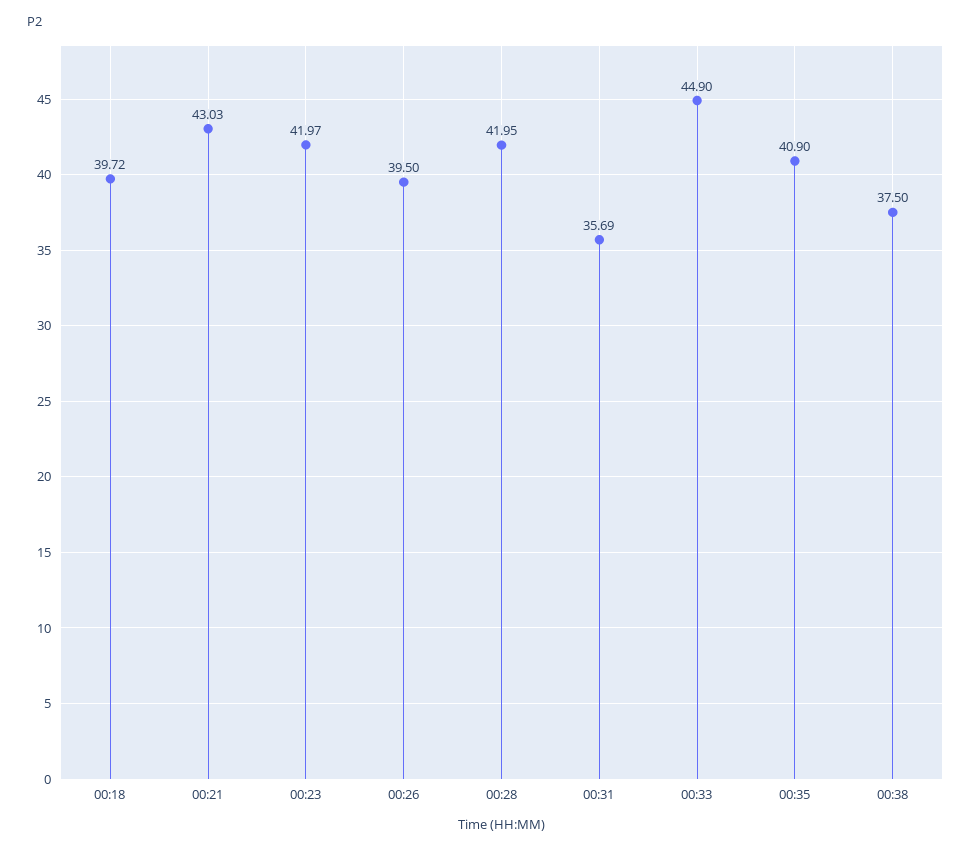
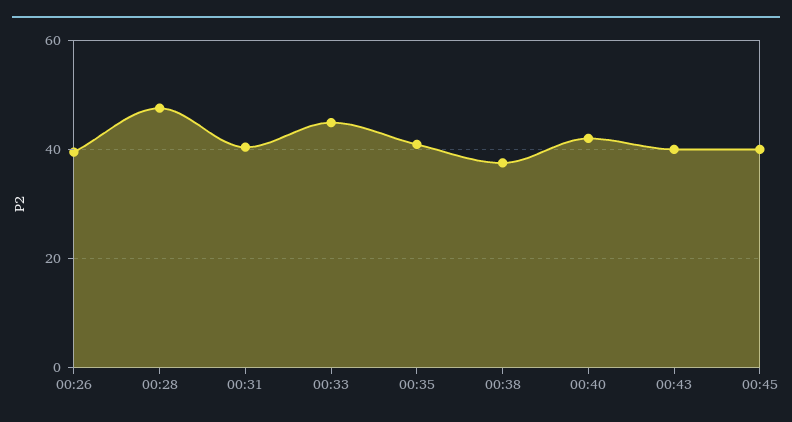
00:18: 39.72 -> none
00:21: 43.03 -> none
00:23: 41.97 -> none
00:28: 41.95 -> 48
00:31: 35.69 -> 40
00:40: none -> 42
00:43: none -> 40
00:45: none -> 40

